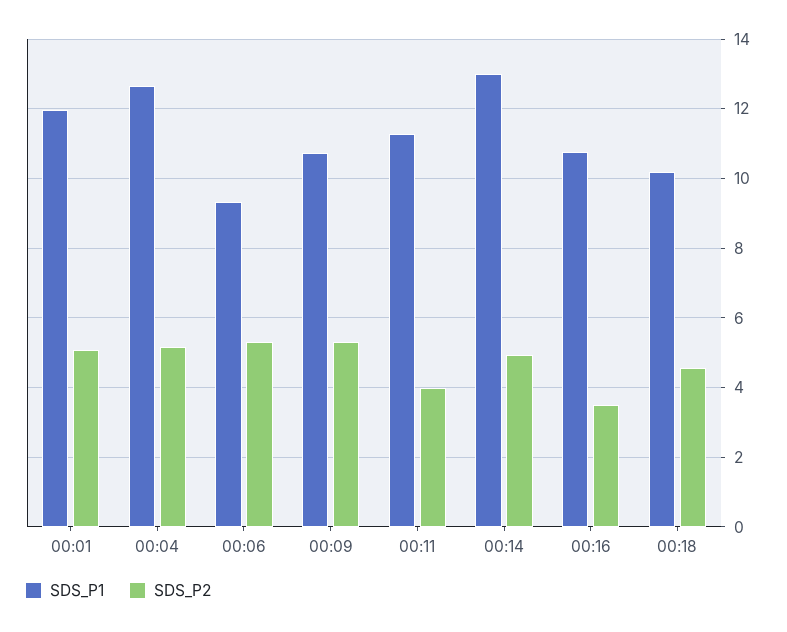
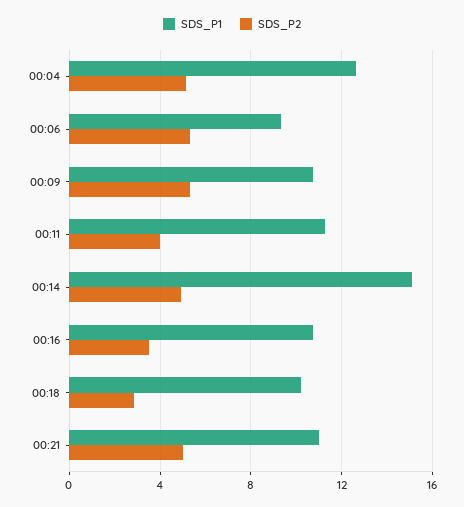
SDS_P1, 00:01: 12 -> none
SDS_P2, 00:01: 5 -> none
SDS_P1, 00:14: 13 -> 15
SDS_P2, 00:18: 4.6 -> 3
SDS_P1, 00:21: none -> 11
SDS_P2, 00:21: none -> 5

